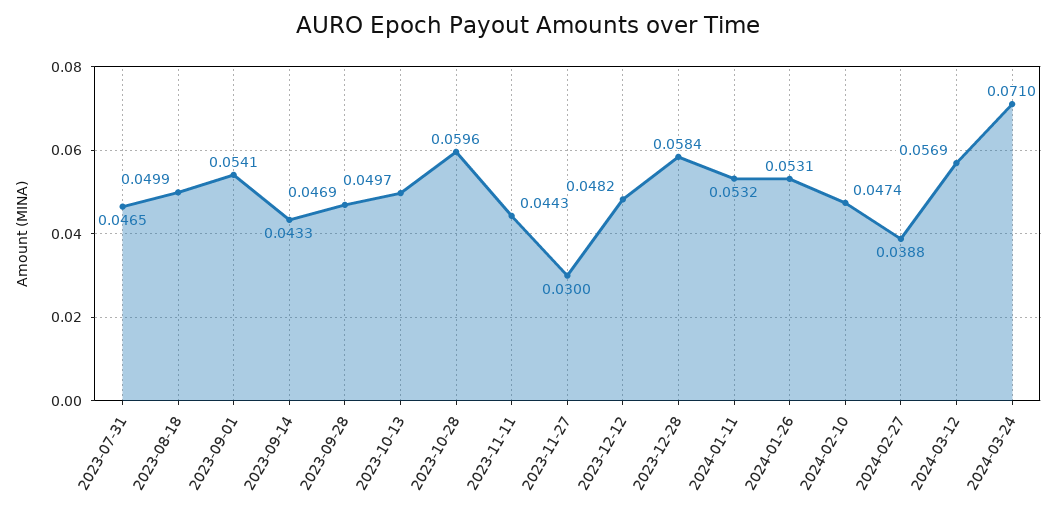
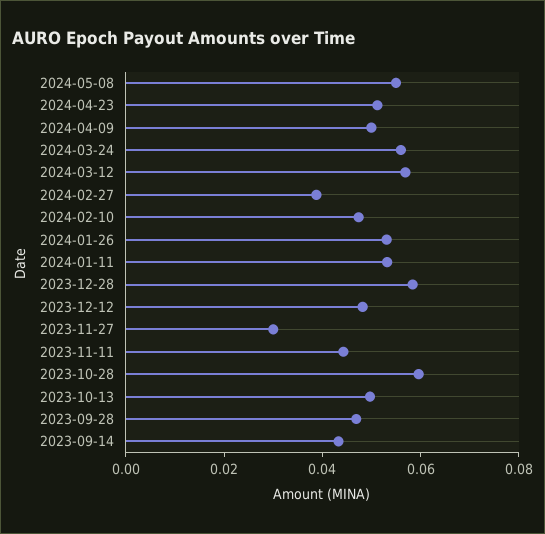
2023-07-31: 0.0465 -> none
2023-08-18: 0.0499 -> none
2023-09-01: 0.0541 -> none
2024-03-24: 0.071 -> 0.055
2024-05-08: none -> 0.055
2024-04-23: none -> 0.05
2024-04-09: none -> 0.05

